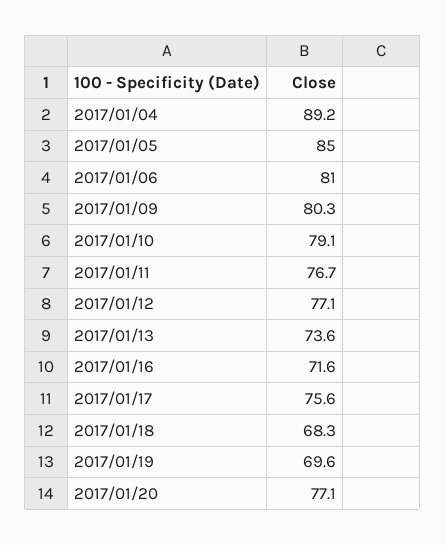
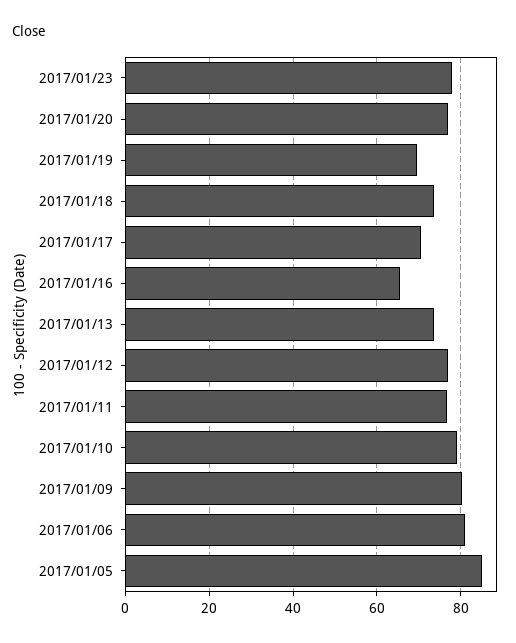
2017/01/04: 89.2 -> none
2017/01/16: 71.6 -> 66
2017/01/17: 75.6 -> 70
2017/01/18: 68.3 -> 74
2017/01/23: none -> 78

